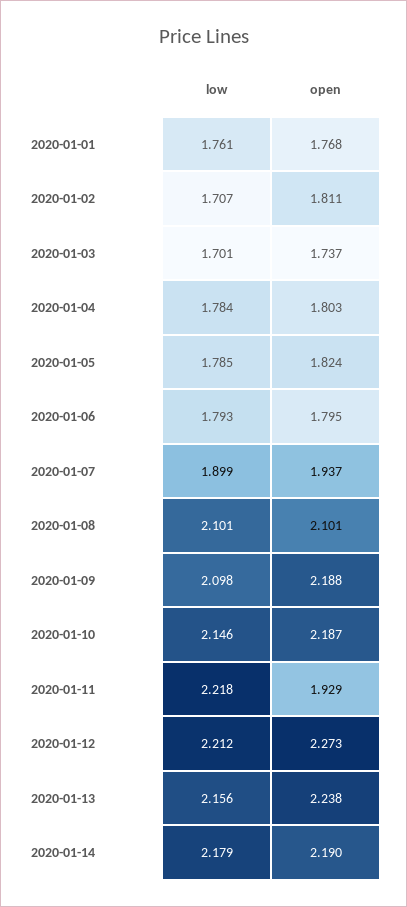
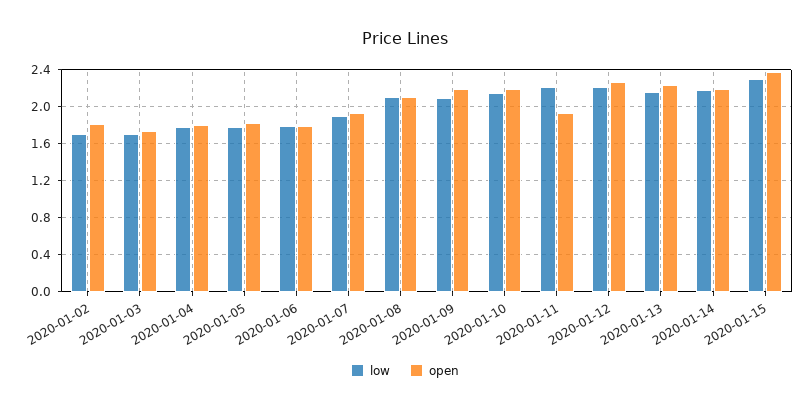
low, 2020-01-01: 1.761 -> none
open, 2020-01-01: 1.768 -> none
low, 2020-01-15: none -> 2.3
open, 2020-01-15: none -> 2.4

